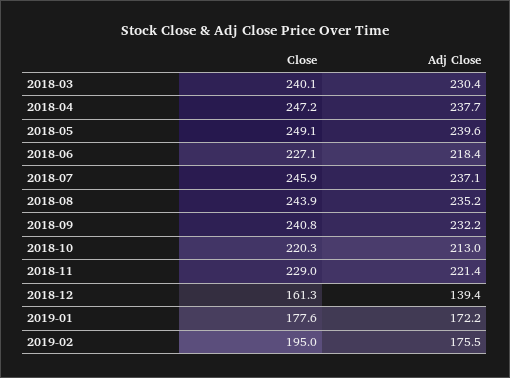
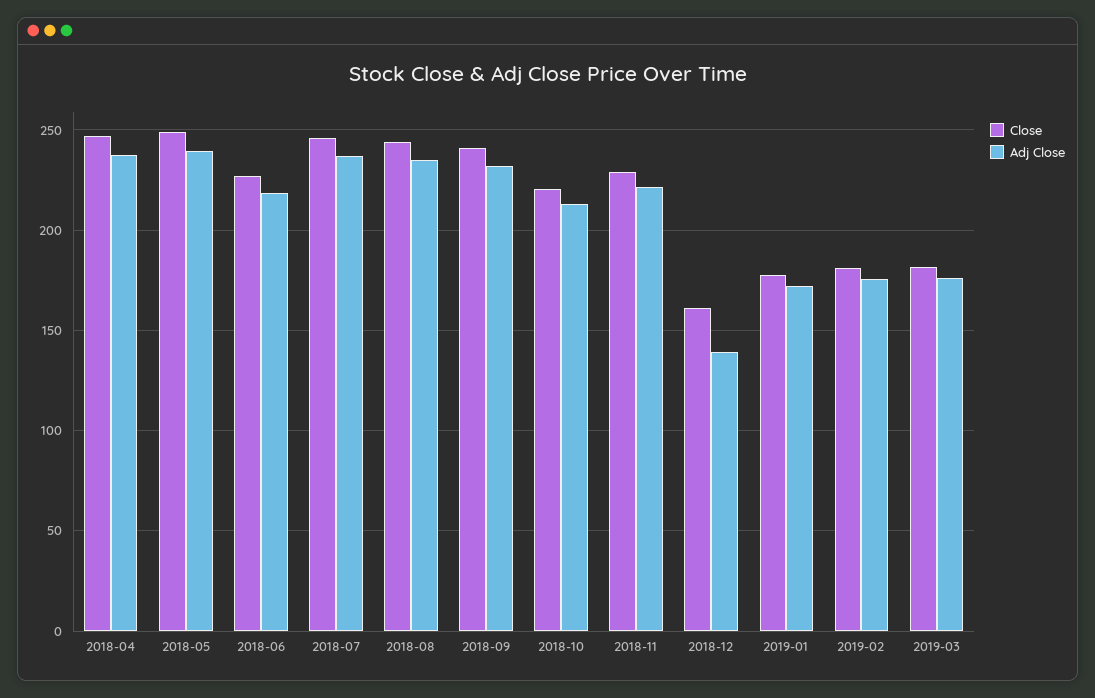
Close, 2018-03: 240.1 -> none
Adj Close, 2018-03: 230.4 -> none
Close, 2019-02: 195 -> 180
Close, 2019-03: none -> 180
Adj Close, 2019-03: none -> 175

